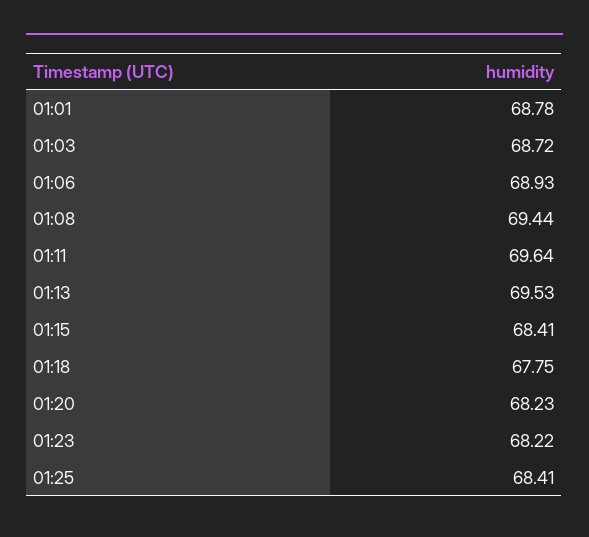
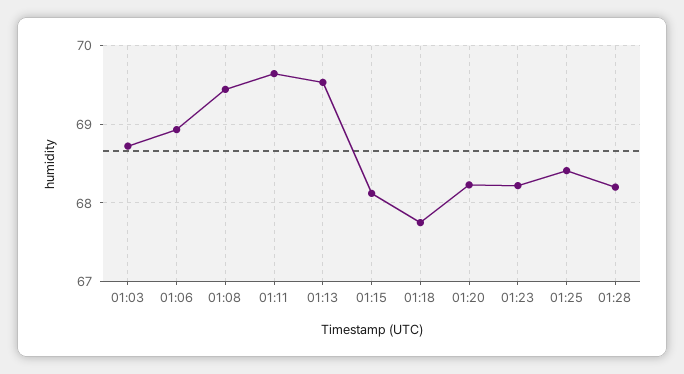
01:01: 68.78 -> none
01:15: 68.41 -> 68.1
01:28: none -> 68.2

